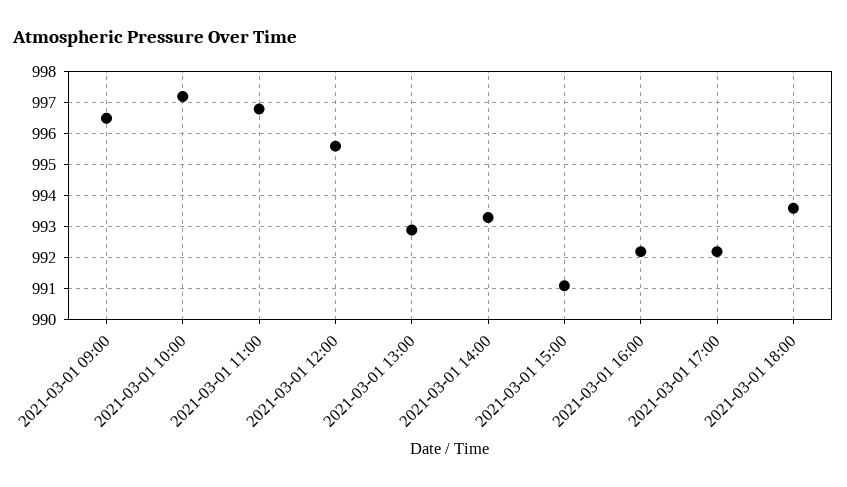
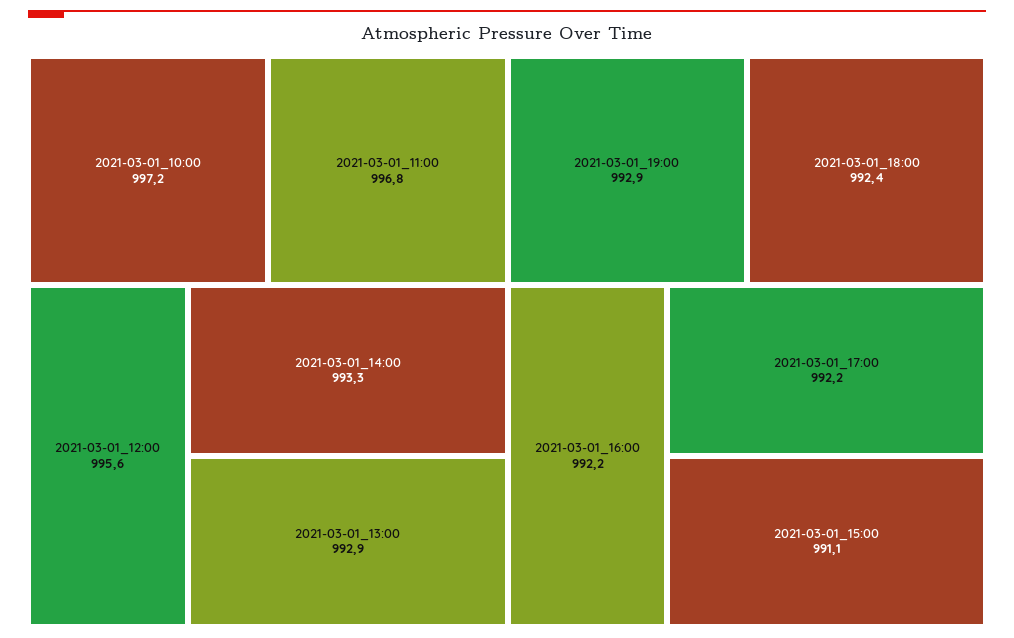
2021-03-01 09:00: 996.5 -> none
2021-03-01 18:00: 993.5 -> 992.4
2021-03-01_19:00: none -> 992.9

